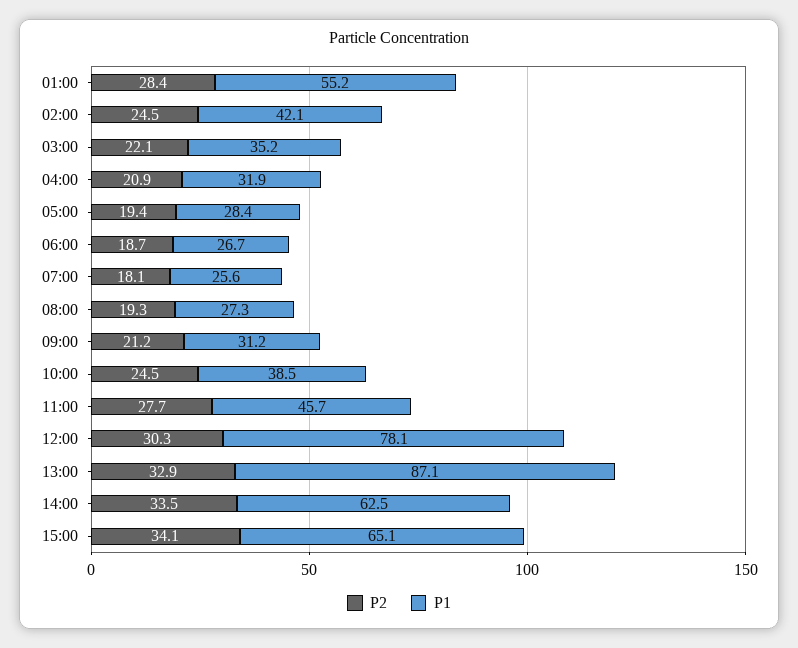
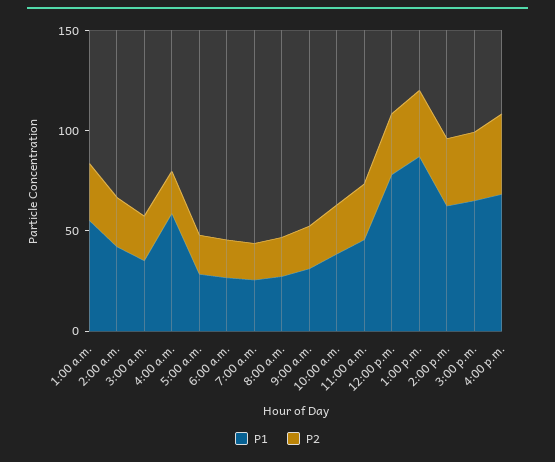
P1, 04:00: 31.9 -> 60
P1, 4:00 p.m.: none -> 70
P2, 4:00 p.m.: none -> 40

